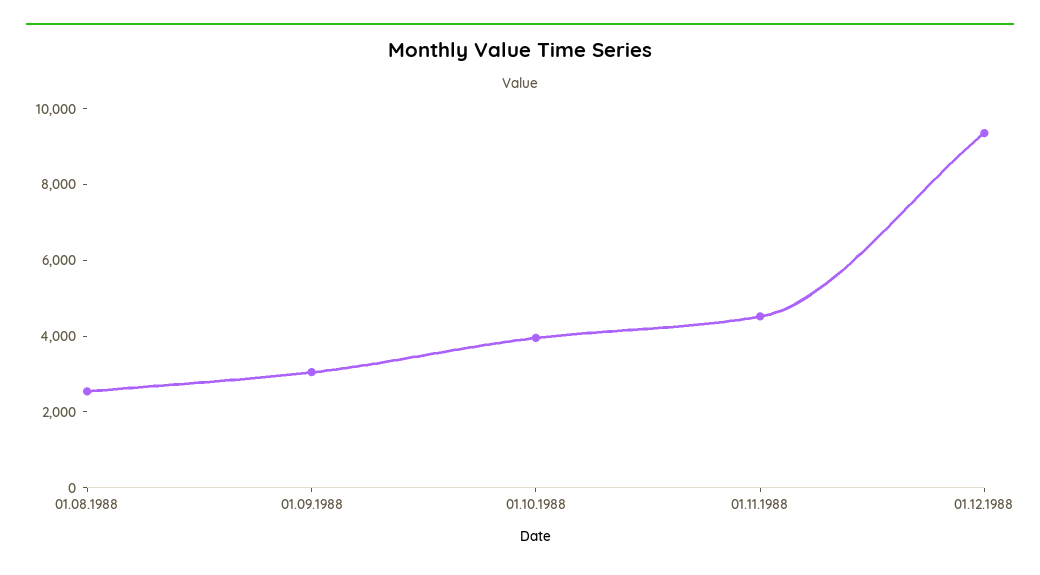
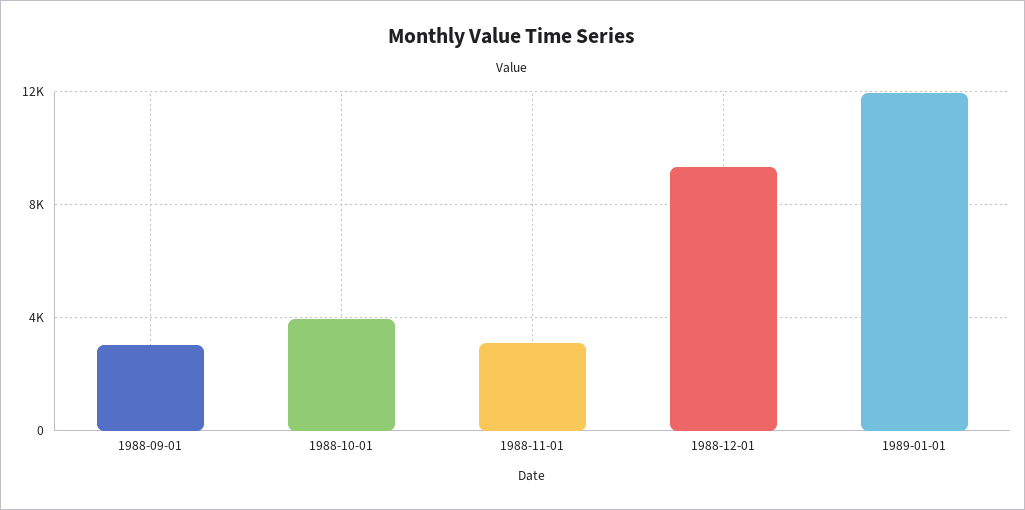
01.08.1988: 2500 -> none
01.11.1988: 4500 -> 3000
1989-01-01: none -> 12000

